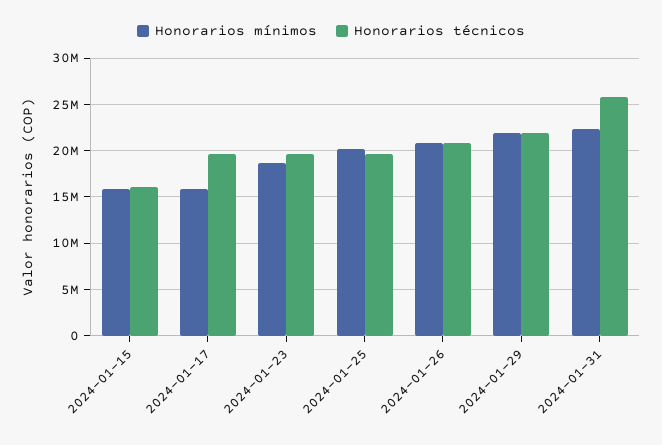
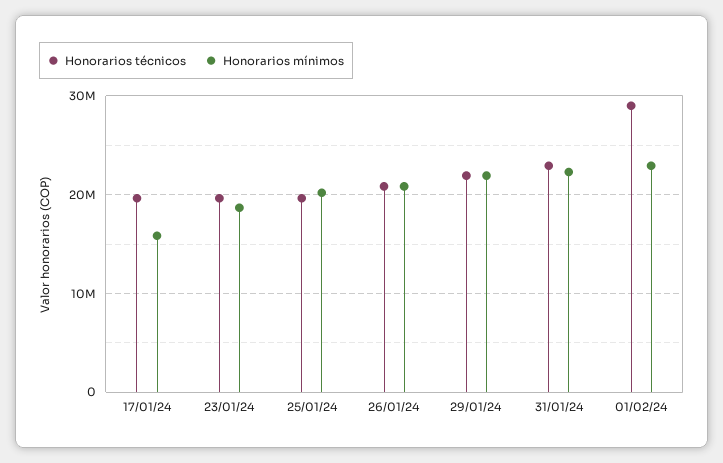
Honorarios mínimos, 2024-01-15: 16000000 -> none
Honorarios técnicos, 2024-01-15: 16000000 -> none
Honorarios técnicos, 2024-01-31: 26000000 -> 23000000
Honorarios técnicos, 01/02/24: none -> 29000000
Honorarios mínimos, 01/02/24: none -> 23000000

